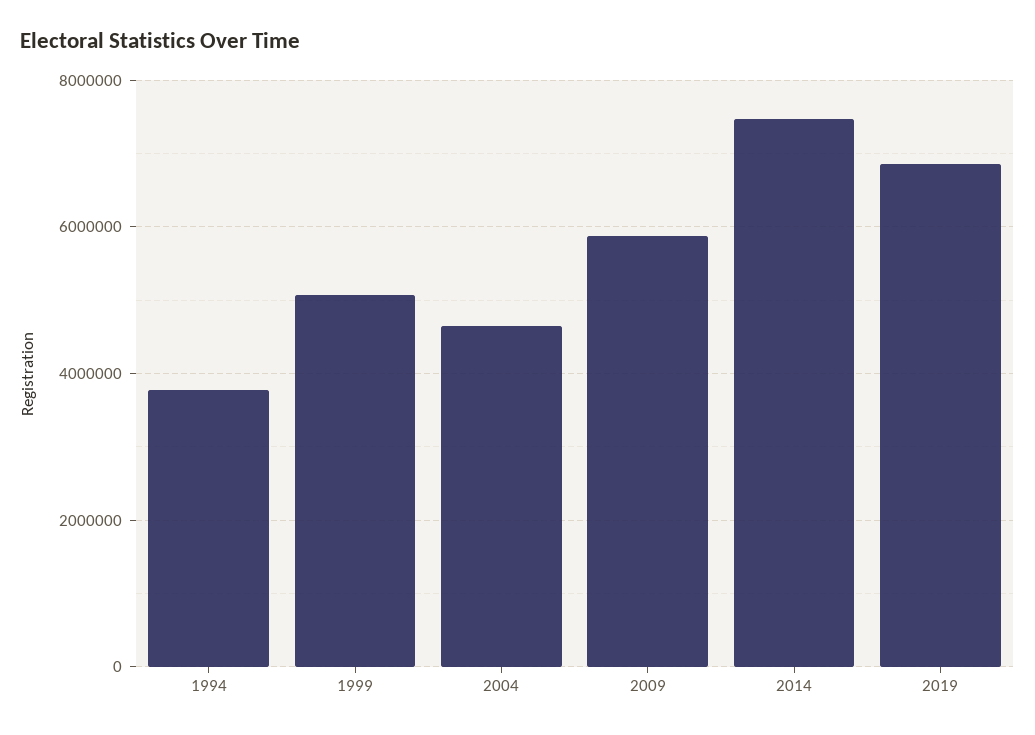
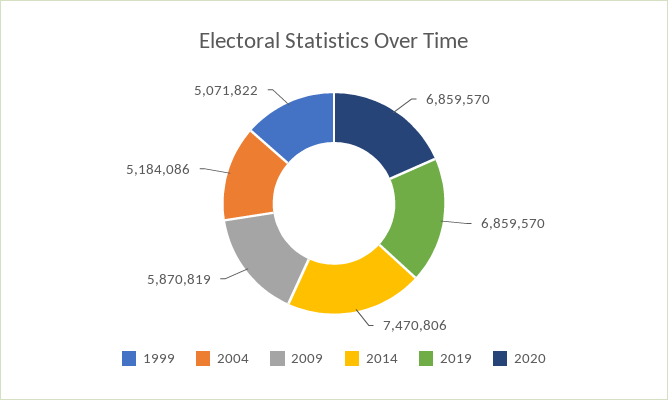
1994: 3800000 -> none
2004: 4600000 -> 5184086
2020: none -> 6859570

